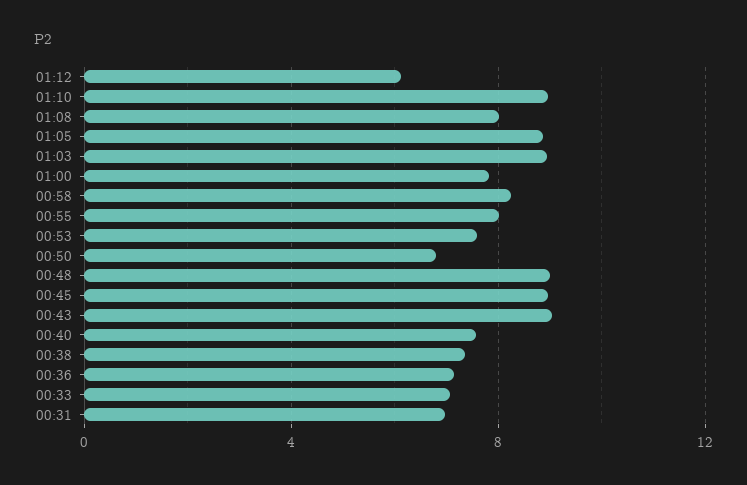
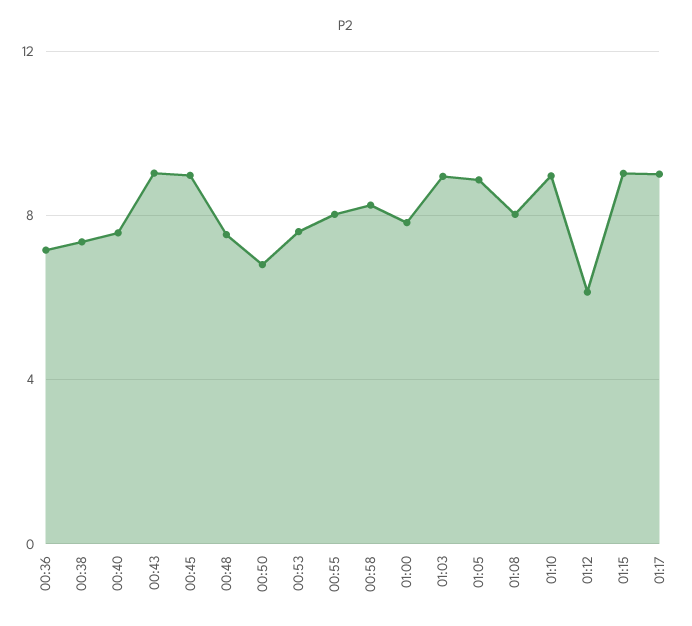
00:48: 9 -> 7.5
00:33: 7 -> none
00:31: 7 -> none
01:15: none -> 9
01:17: none -> 9

